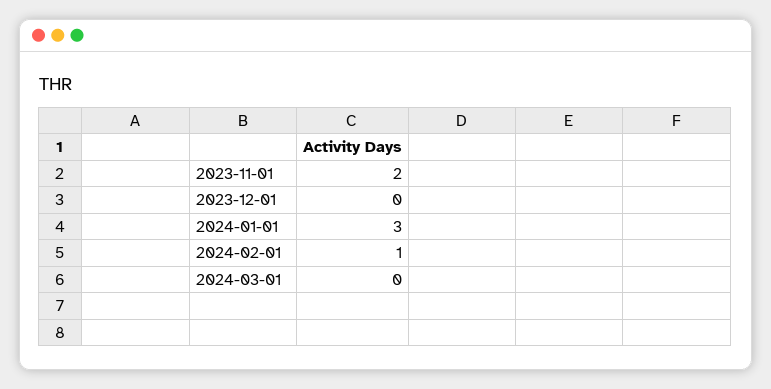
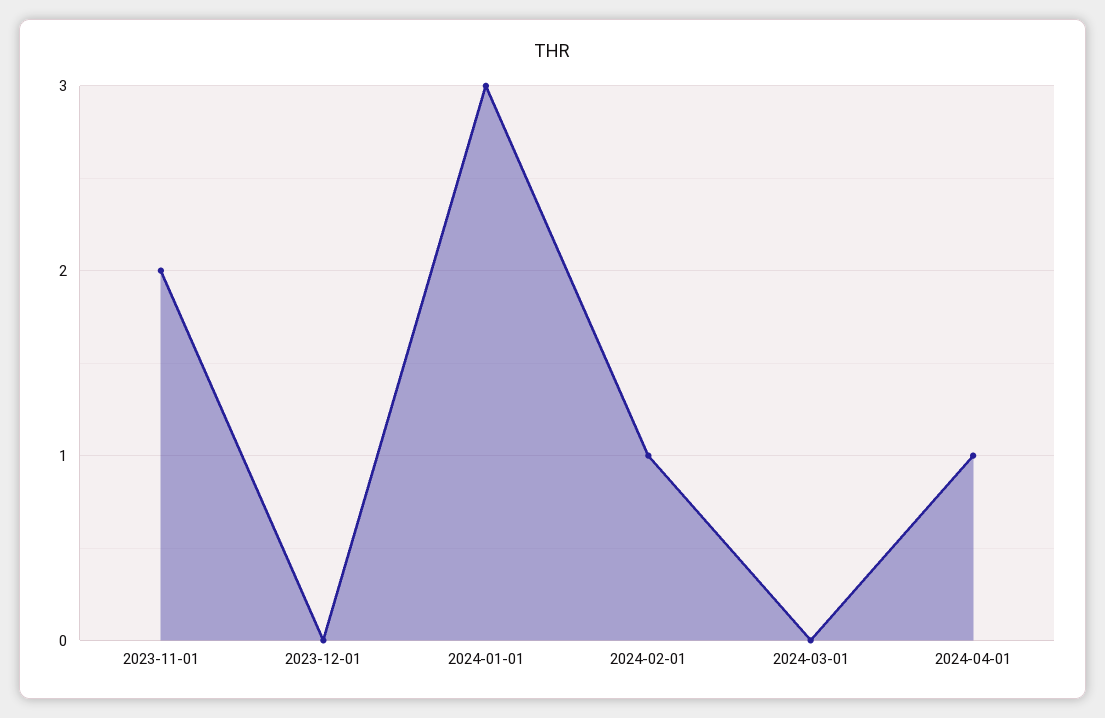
2024-04-01: none -> 1

